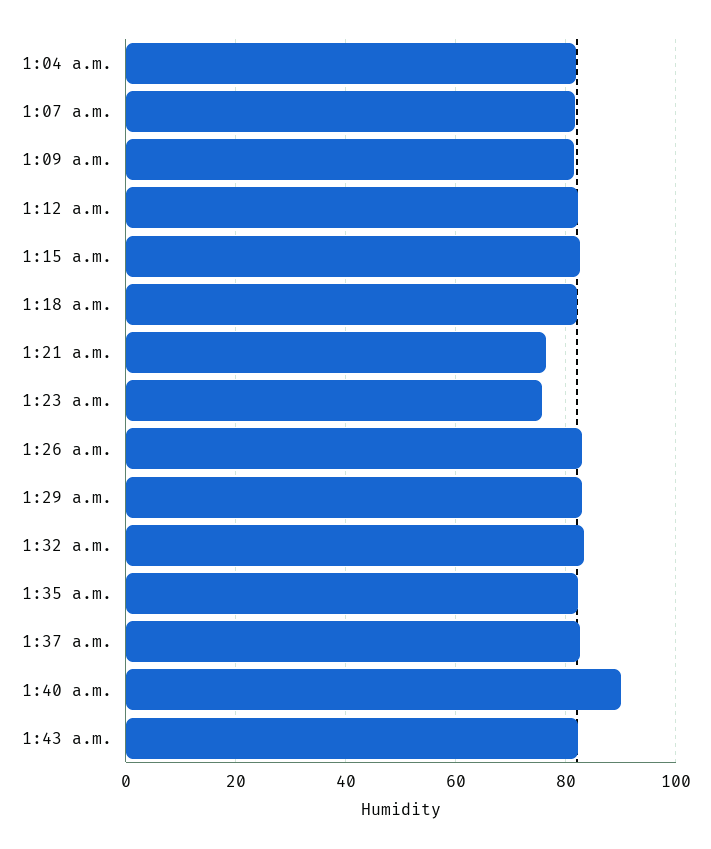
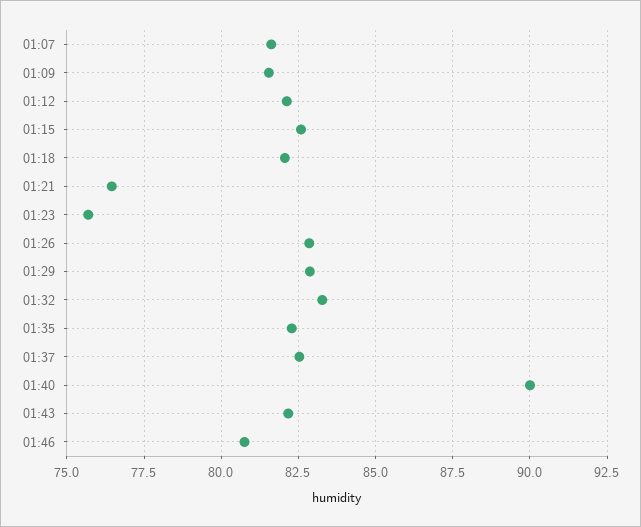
1:04 a.m.: 82 -> none
01:46: none -> 80.75

